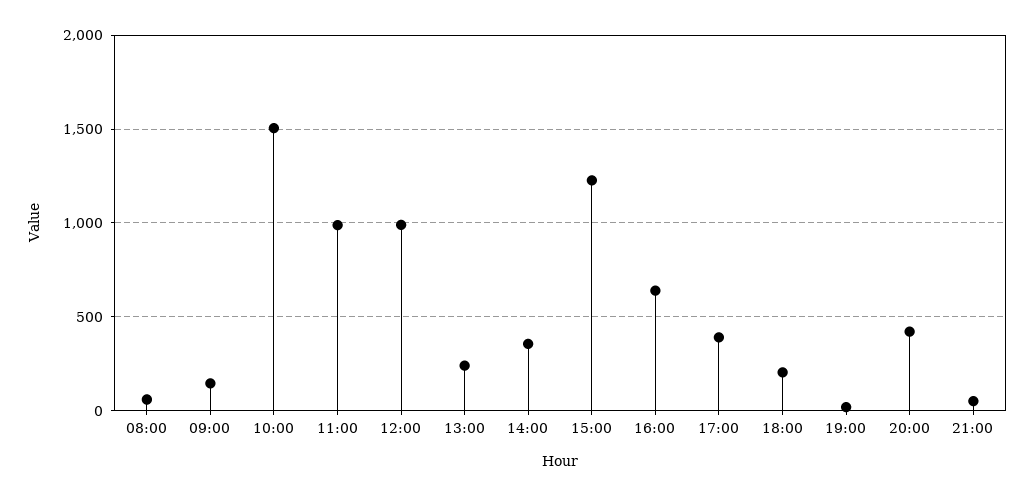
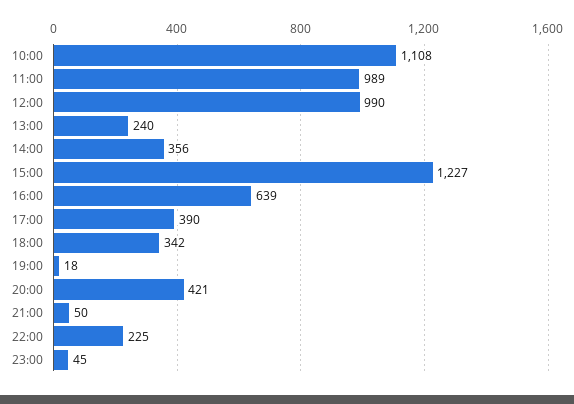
08:00: 50 -> none
09:00: 150 -> none
10:00: 1500 -> 1108
18:00: 200 -> 342
22:00: none -> 225
23:00: none -> 45

